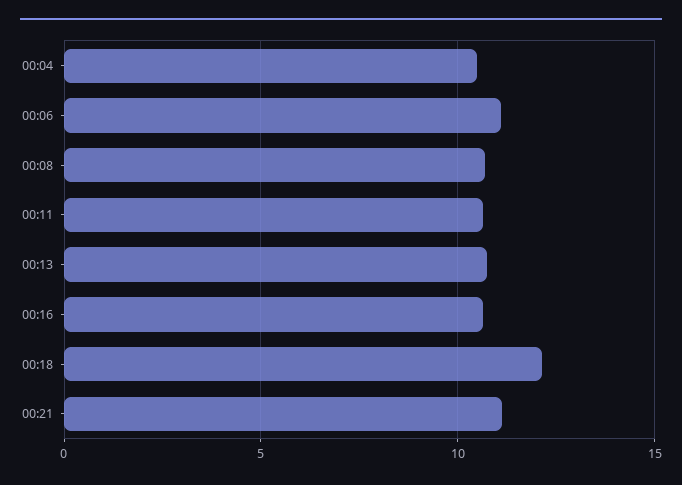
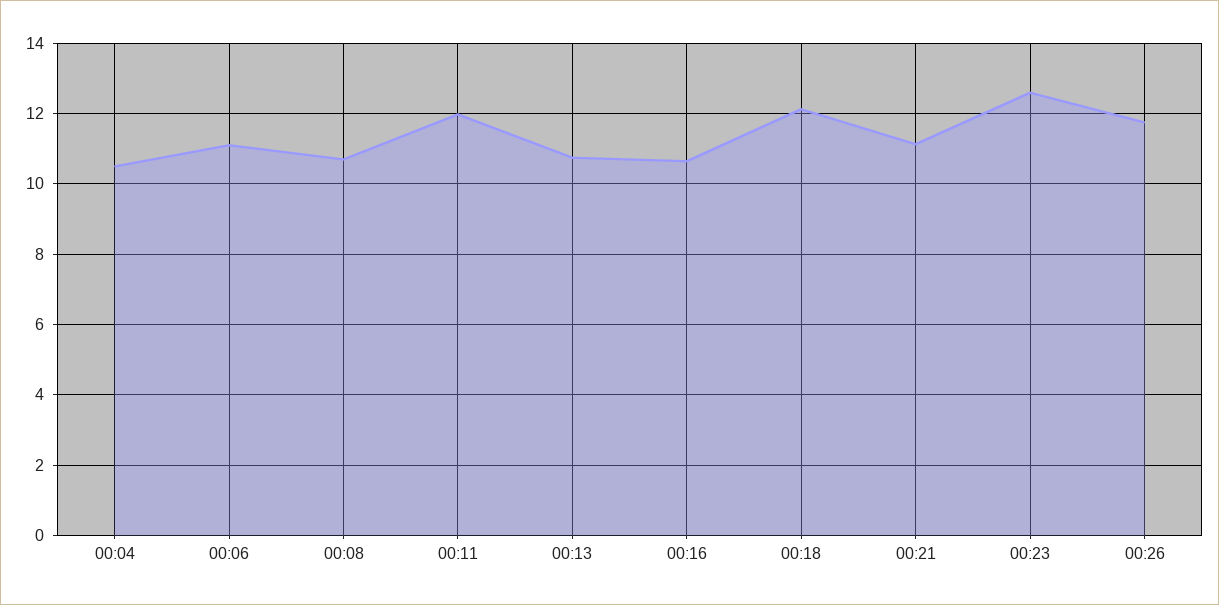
00:11: 10.5 -> 12
00:23: none -> 12.6
00:26: none -> 11.8

